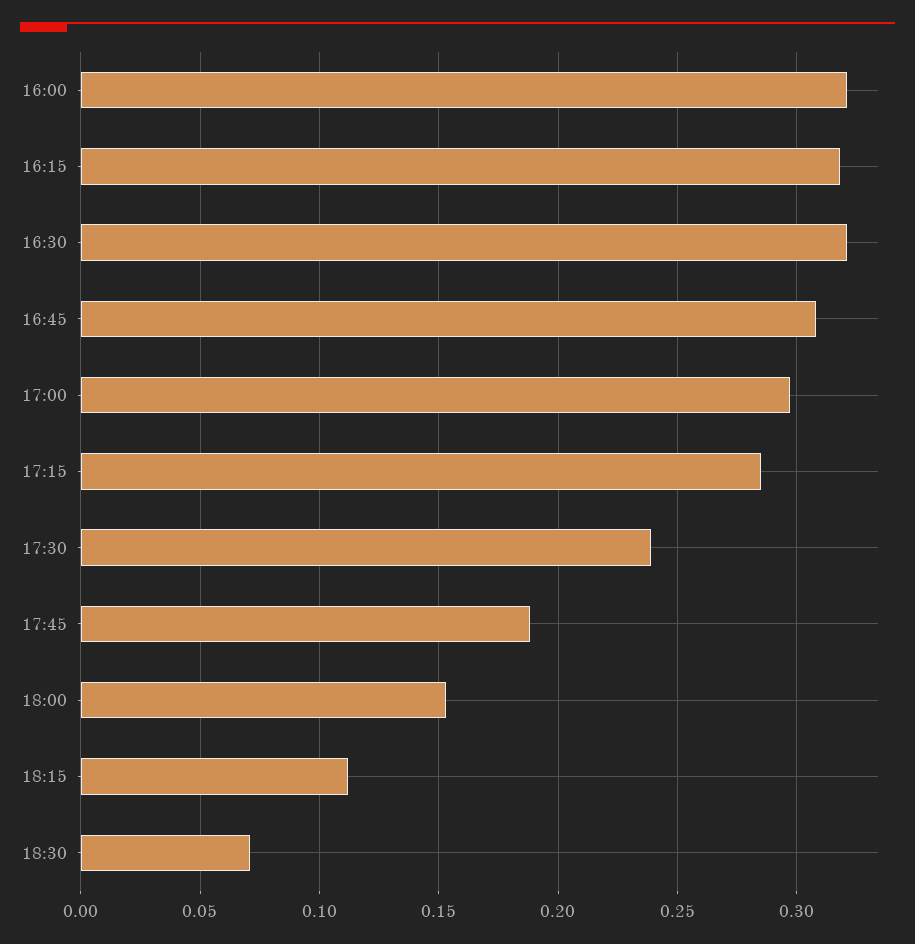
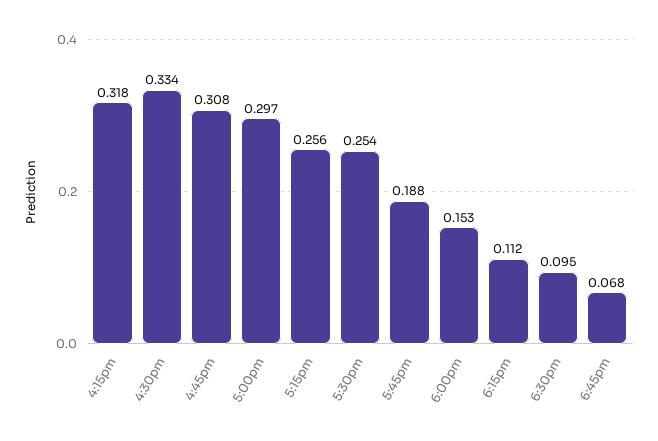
16:00: 0.32 -> none
16:30: 0.32 -> 0.334
17:15: 0.285 -> 0.256
17:30: 0.24 -> 0.254
18:30: 0.07 -> 0.095
6:45pm: none -> 0.068

